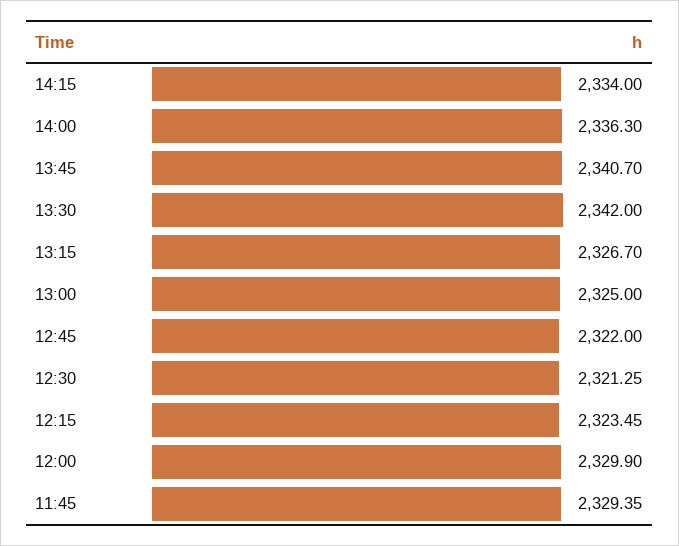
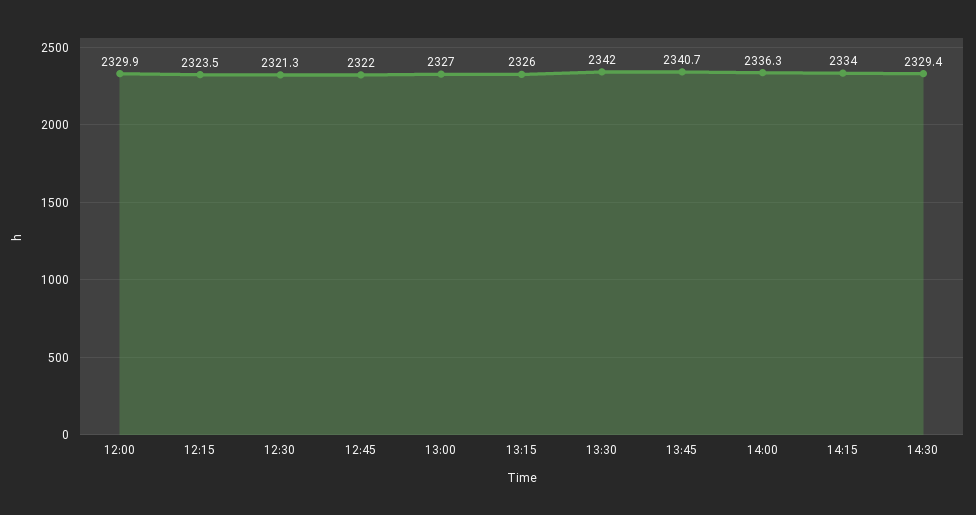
13:15: 2326.7 -> 2326
13:00: 2325 -> 2327
11:45: 2329.35 -> none
14:30: none -> 2329.4

